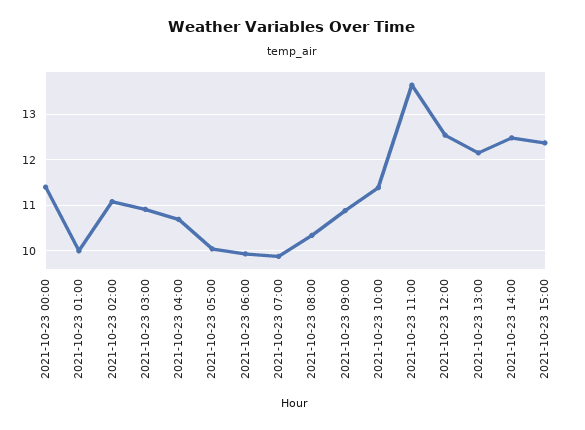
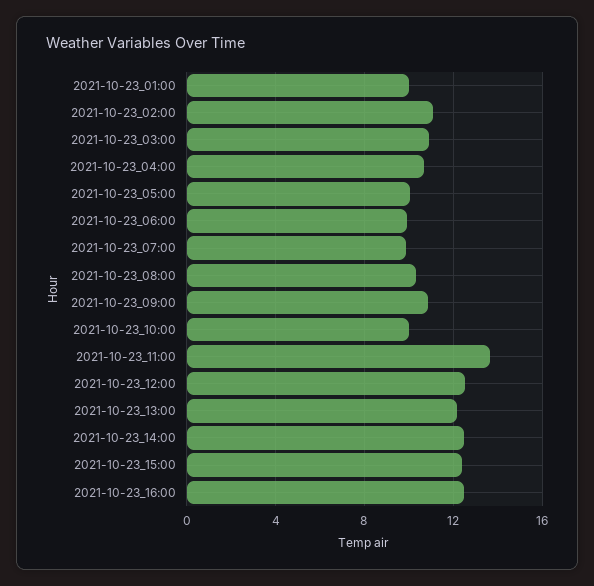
2021-10-23 00:00: 11.4 -> none
2021-10-23 10:00: 11.4 -> 10
2021-10-23_16:00: none -> 12.5

